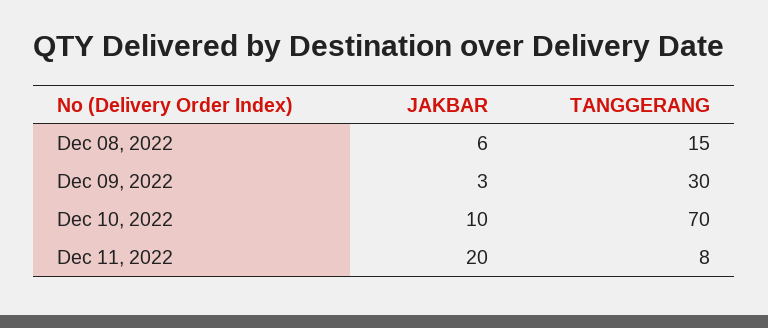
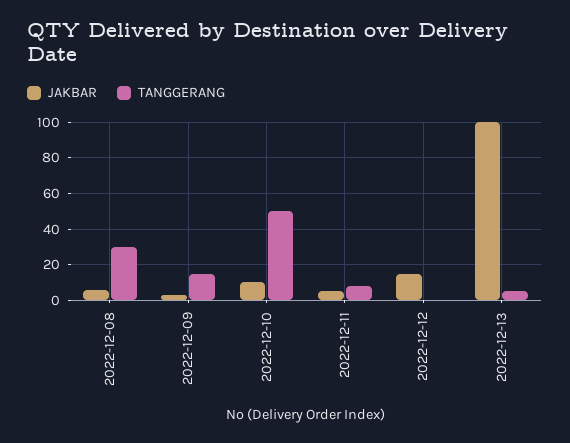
TANGGERANG, Dec 08, 2022: 15 -> 30
TANGGERANG, Dec 09, 2022: 30 -> 15
TANGGERANG, Dec 10, 2022: 70 -> 50
JAKBAR, Dec 11, 2022: 20 -> 5
JAKBAR, 2022-12-12: none -> 15
TANGGERANG, 2022-12-12: none -> 0
JAKBAR, 2022-12-13: none -> 100
TANGGERANG, 2022-12-13: none -> 5

